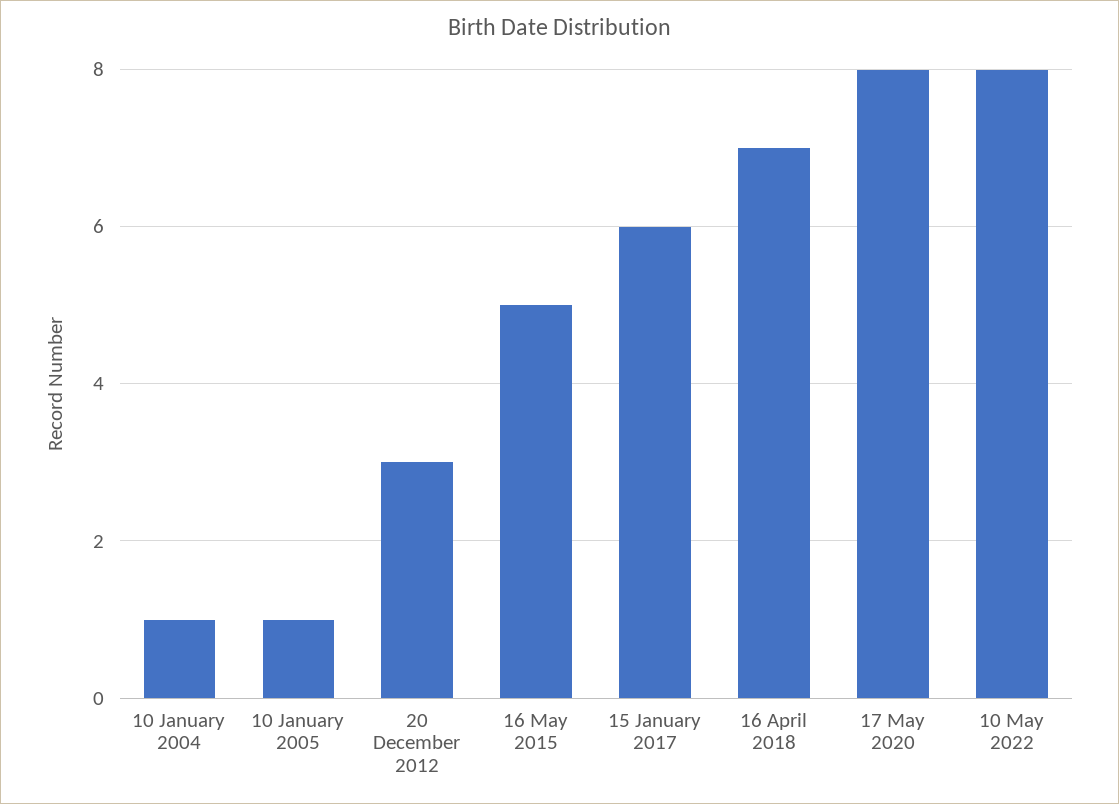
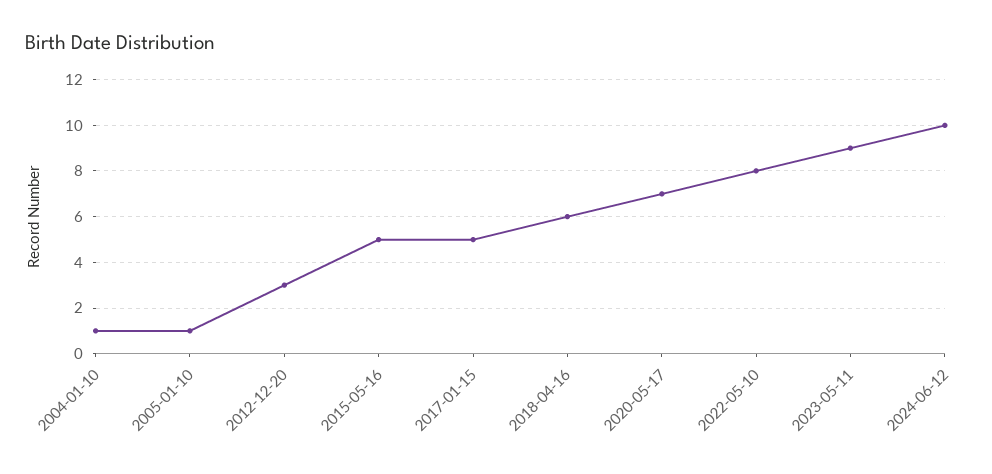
15 January 2017: 6 -> 5
16 April 2018: 7 -> 6
17 May 2020: 8 -> 7
2023-05-11: none -> 9
2024-06-12: none -> 10

